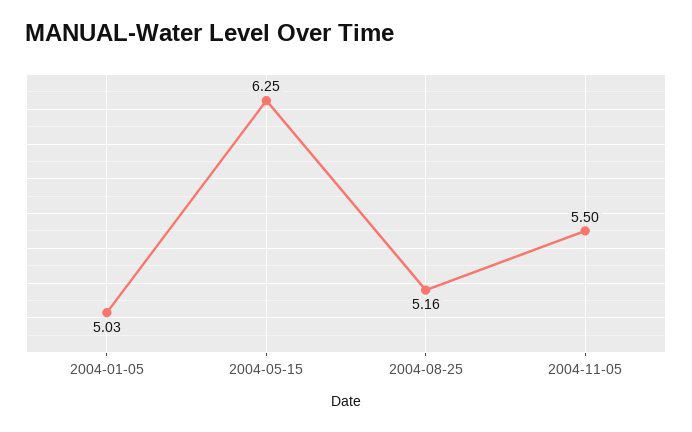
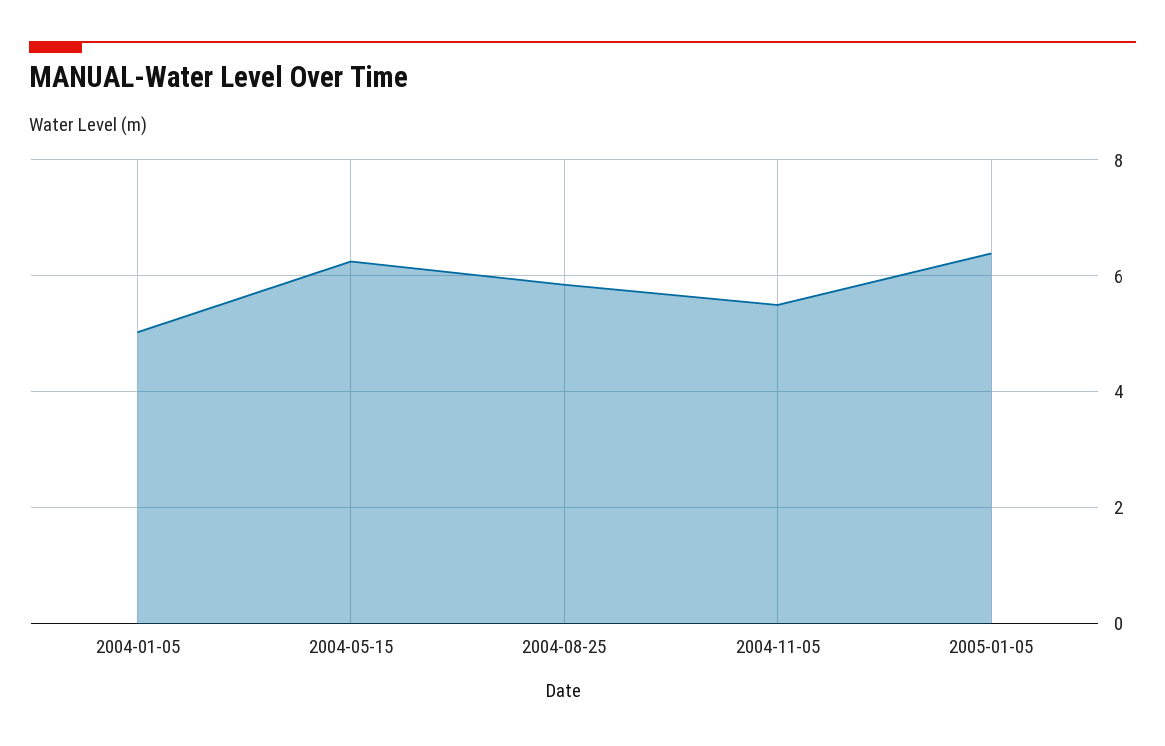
2004-08-25: 5.16 -> 5.8
2005-01-05: none -> 6.4

